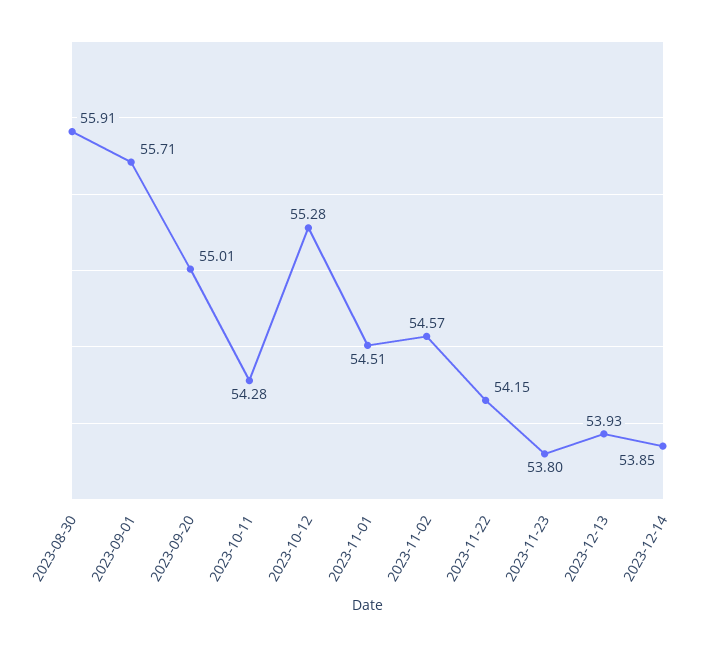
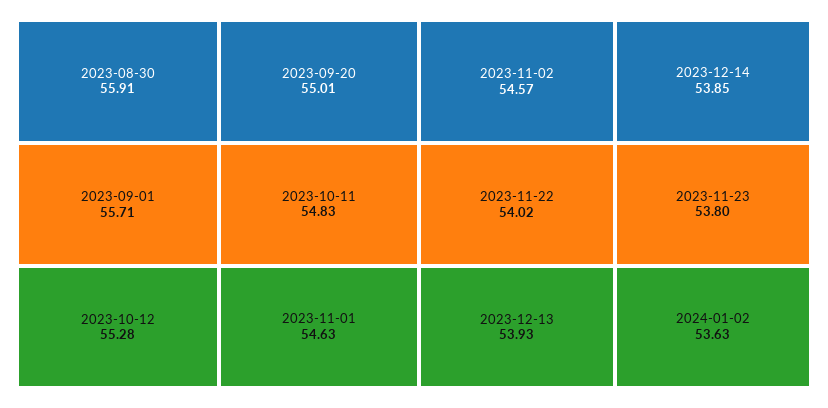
2023-10-11: 54.28 -> 54.83
2023-11-01: 54.51 -> 54.63
2023-11-22: 54.15 -> 54.02
2024-01-02: none -> 53.63

